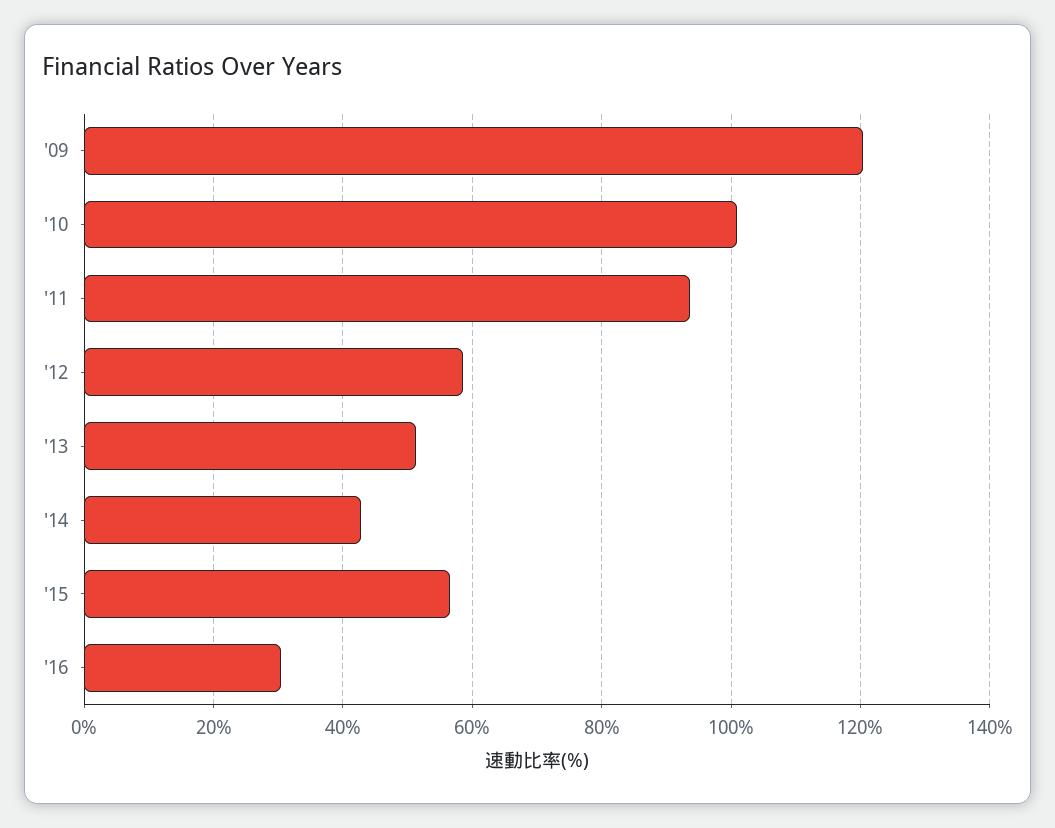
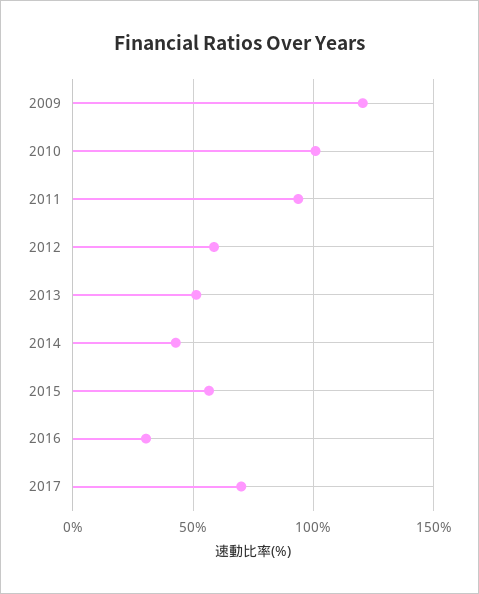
2017: none -> 70

